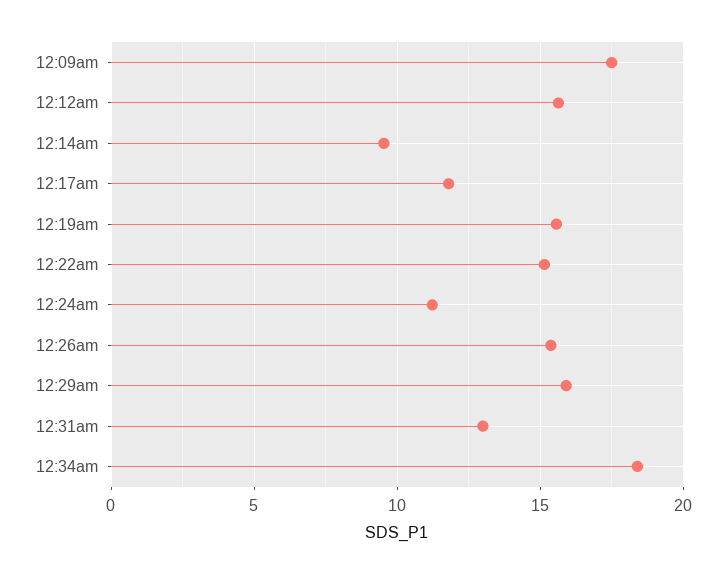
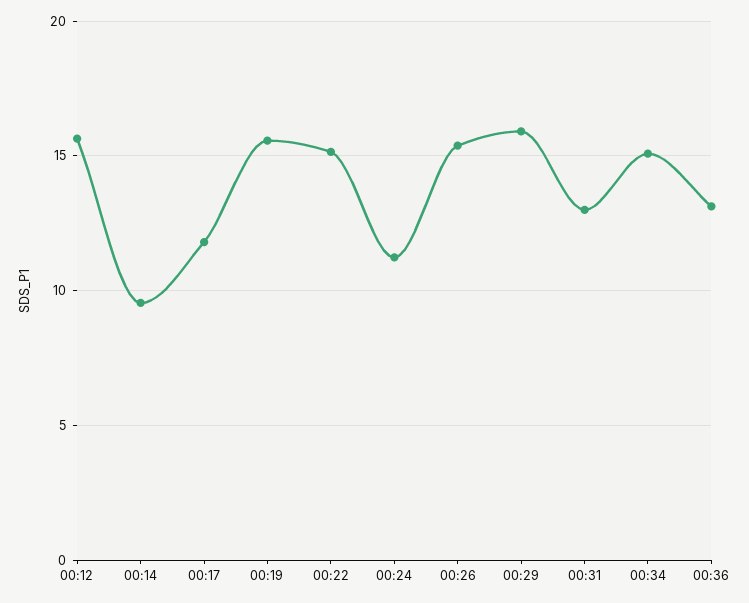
12:09am: 17.5 -> none
12:34am: 18.5 -> 15
00:36: none -> 13

